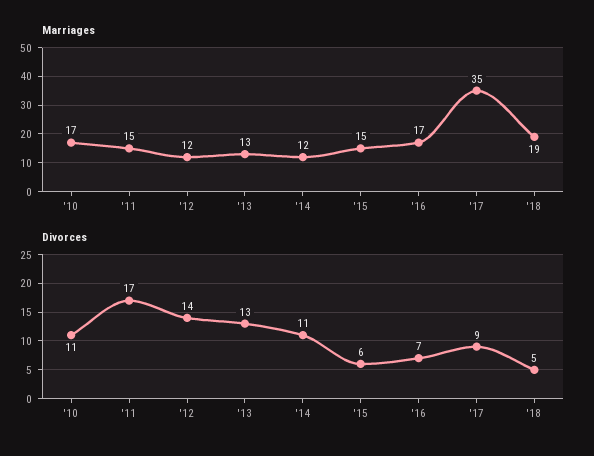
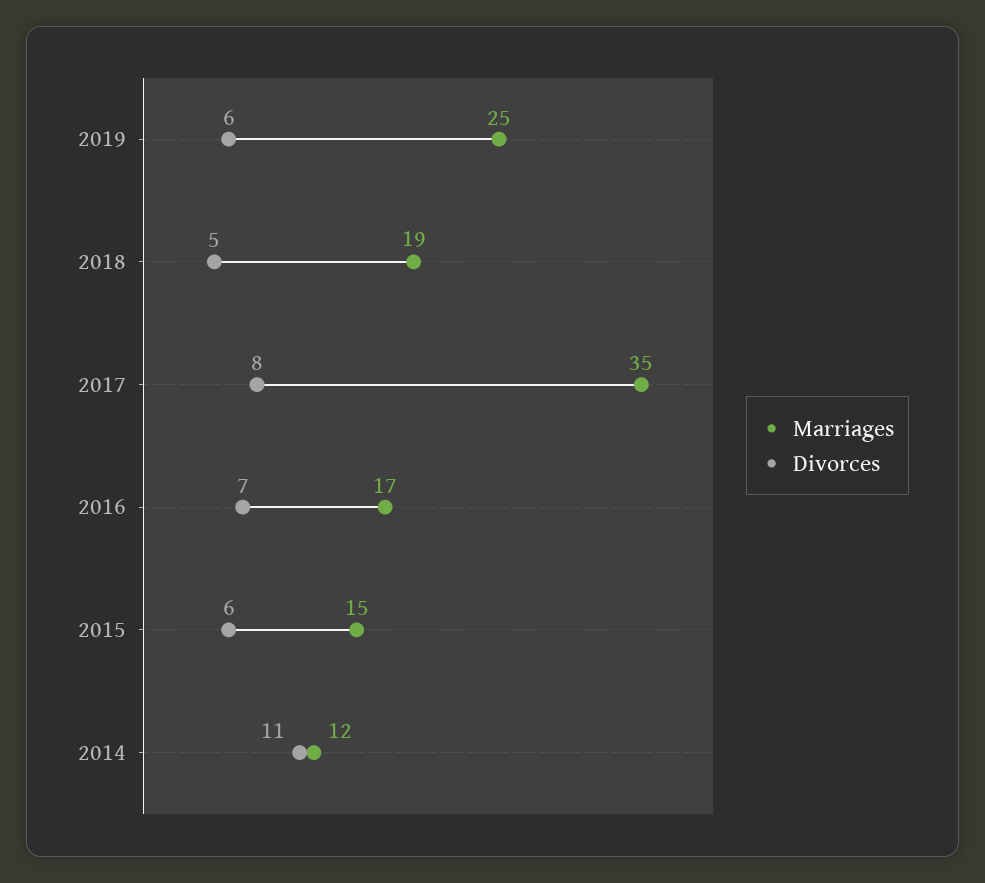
Marriages, '10: 17 -> none
Marriages, '11: 15 -> none
Marriages, '12: 12 -> none
Marriages, '13: 13 -> none
Divorces, '10: 11 -> none
Divorces, '11: 17 -> none
Divorces, '12: 14 -> none
Divorces, '13: 13 -> none
Divorces, '17: 9 -> 8
Marriages, 2019: none -> 25
Divorces, 2019: none -> 6

